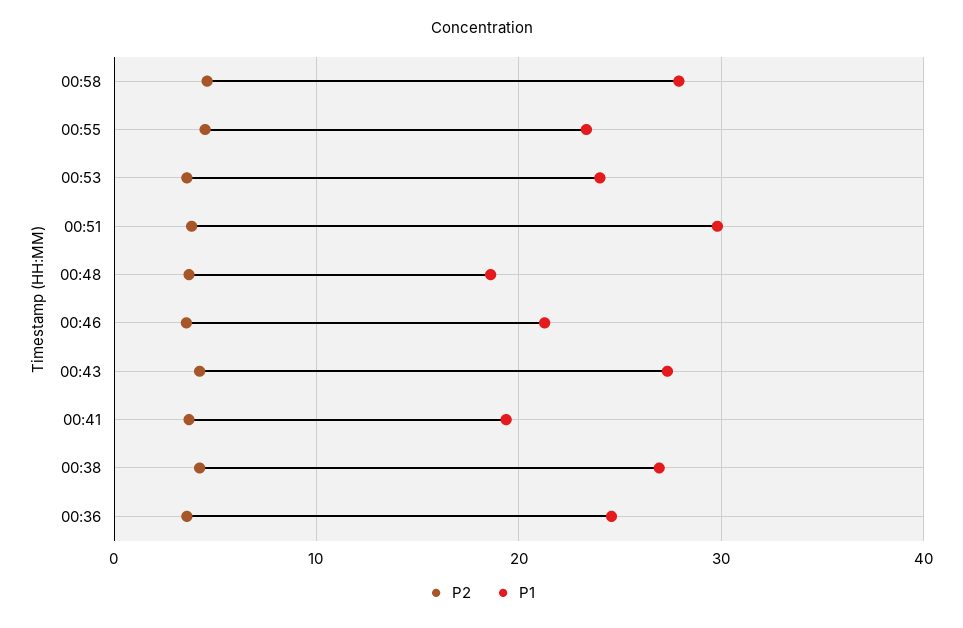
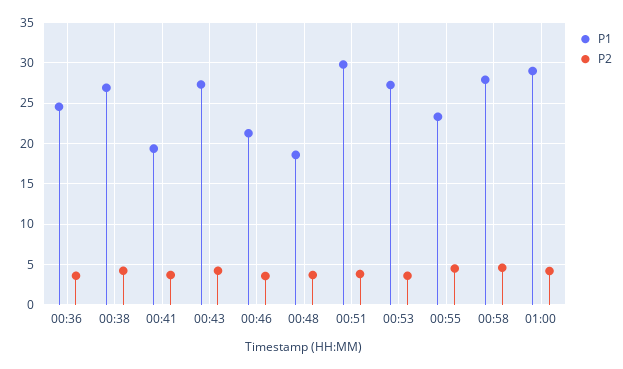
P1, 00:53: 24 -> 27
P1, 01:00: none -> 29
P2, 01:00: none -> 4

